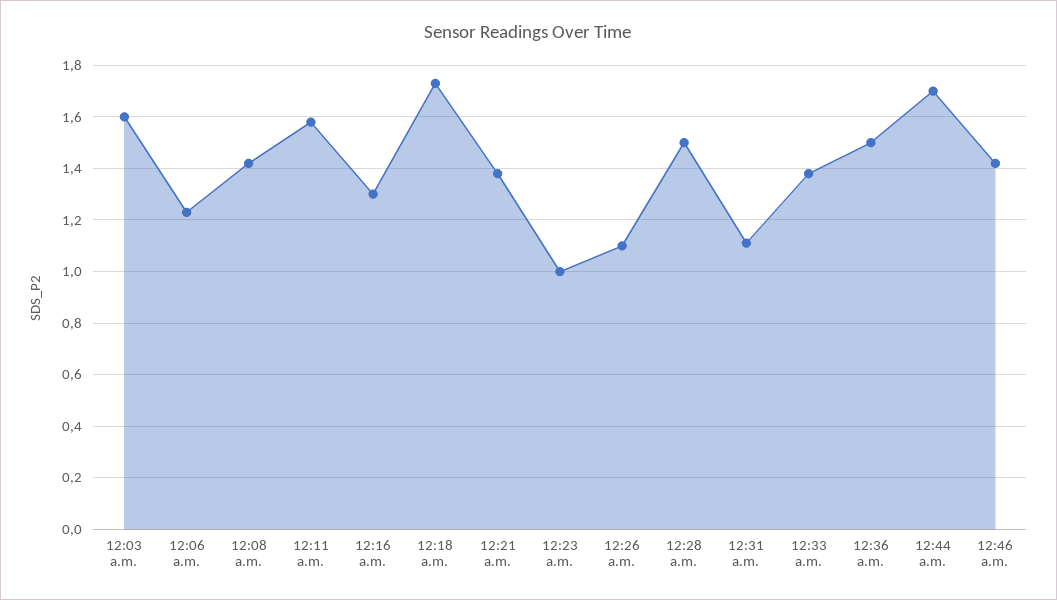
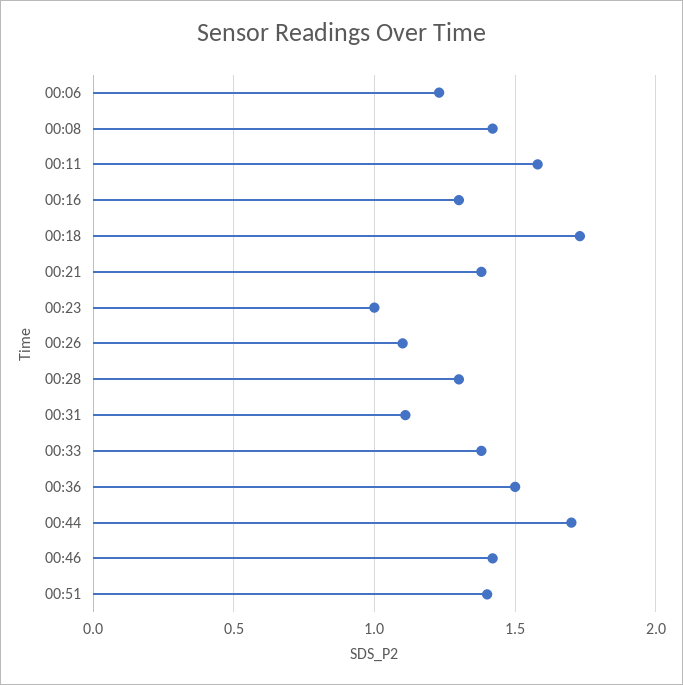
12:03 a.m.: 1.6 -> none
12:28 a.m.: 1.5 -> 1.3
00:51: none -> 1.4

